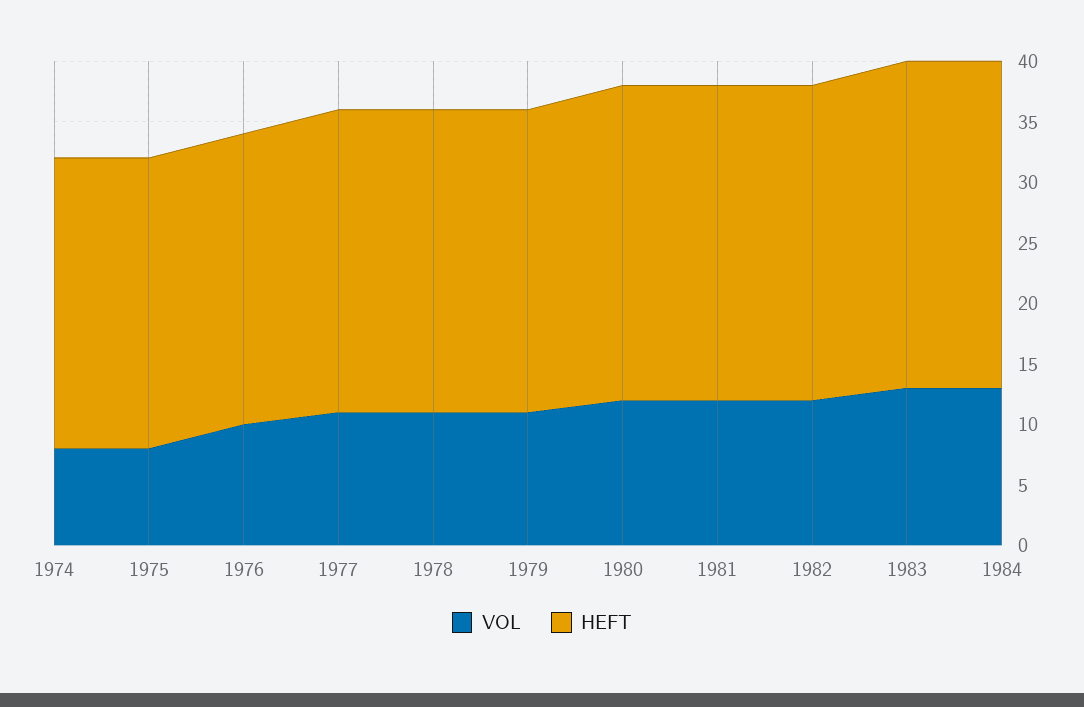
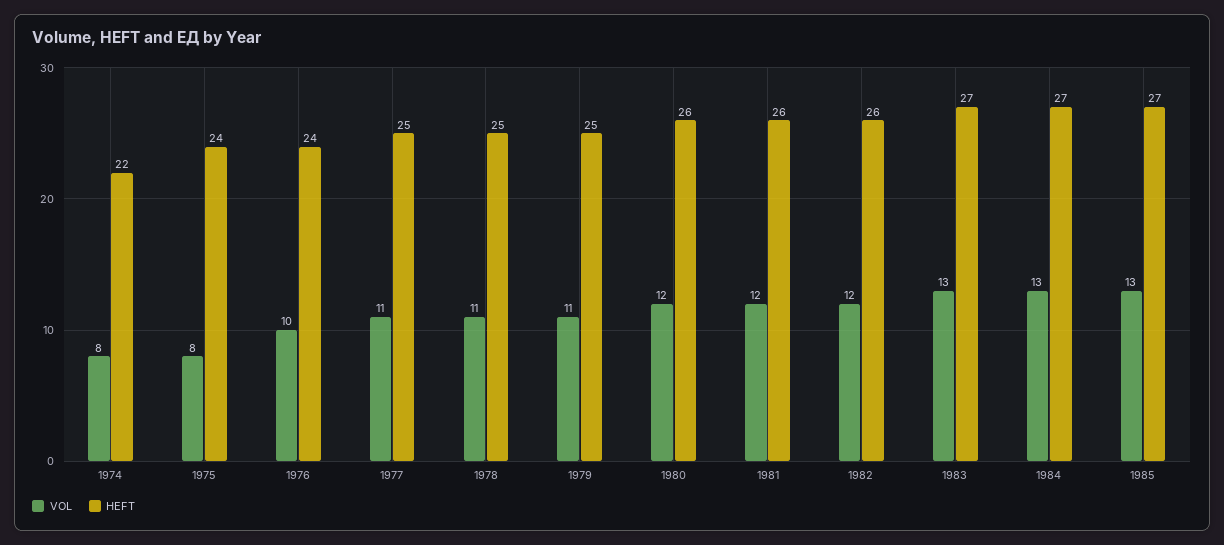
HEFT, 1974: 24 -> 22
VOL, 1985: none -> 13
HEFT, 1985: none -> 27

